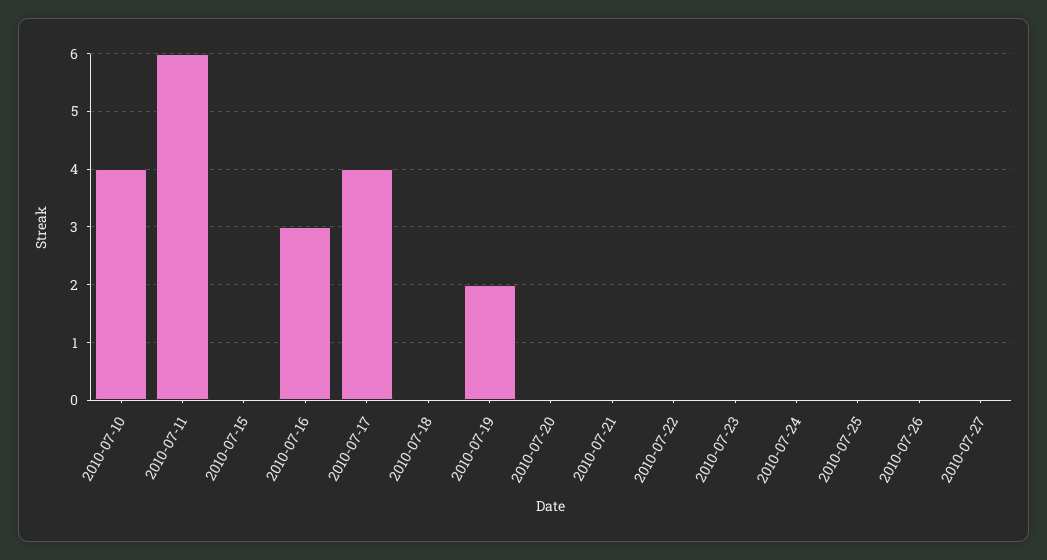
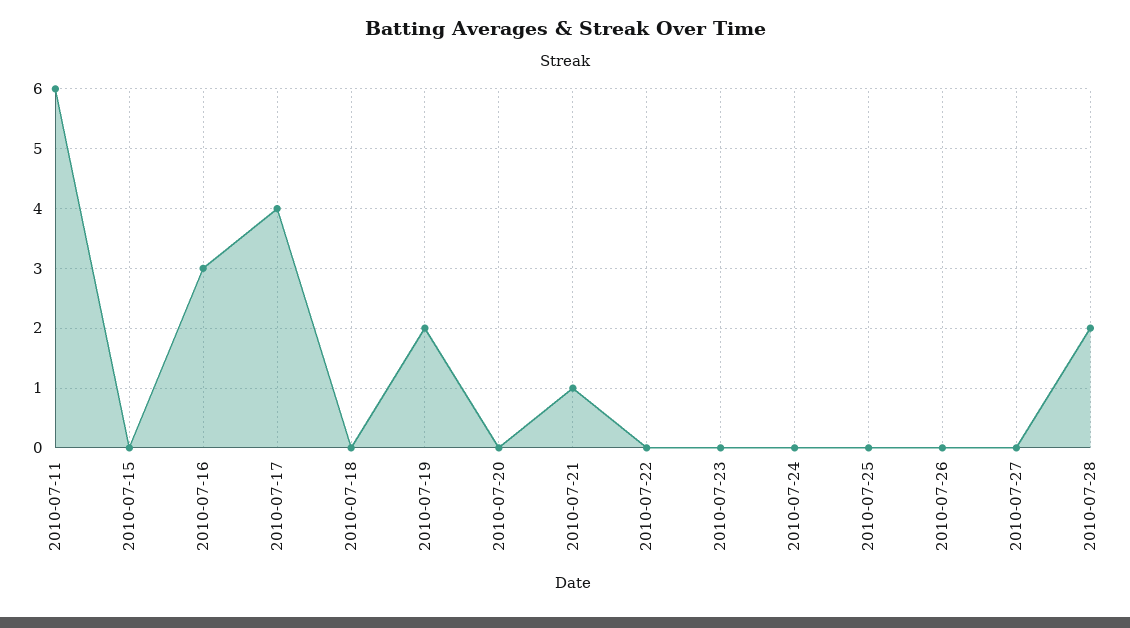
2010-07-10: 4 -> none
2010-07-21: 0 -> 1
2010-07-28: none -> 2

